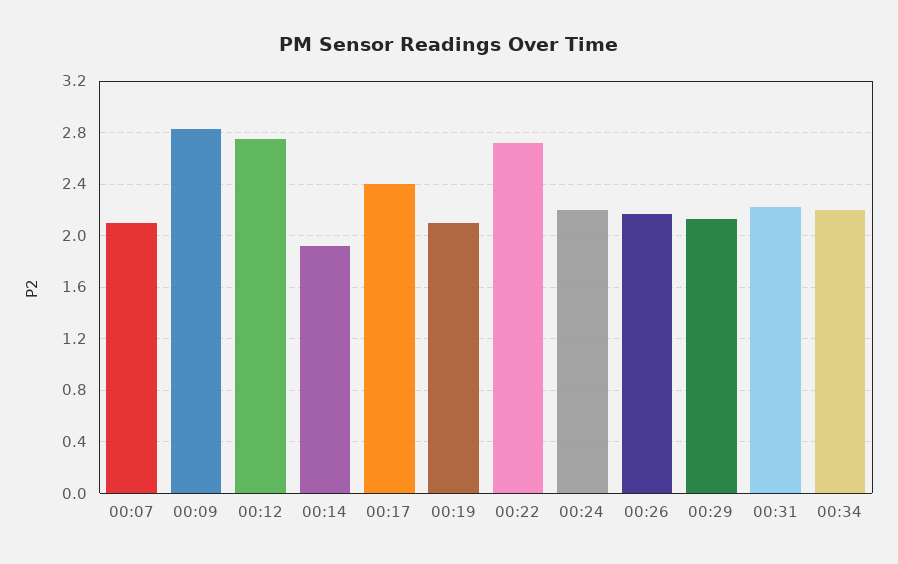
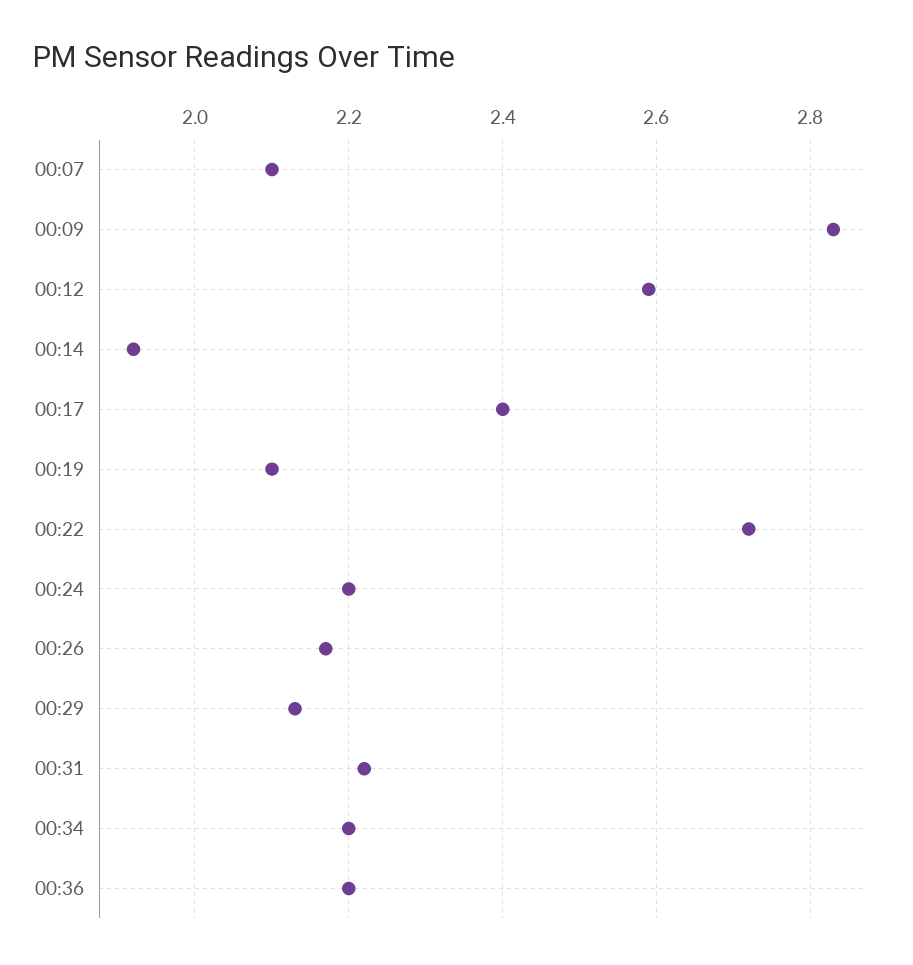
00:12: 2.75 -> 2.6
00:36: none -> 2.2

